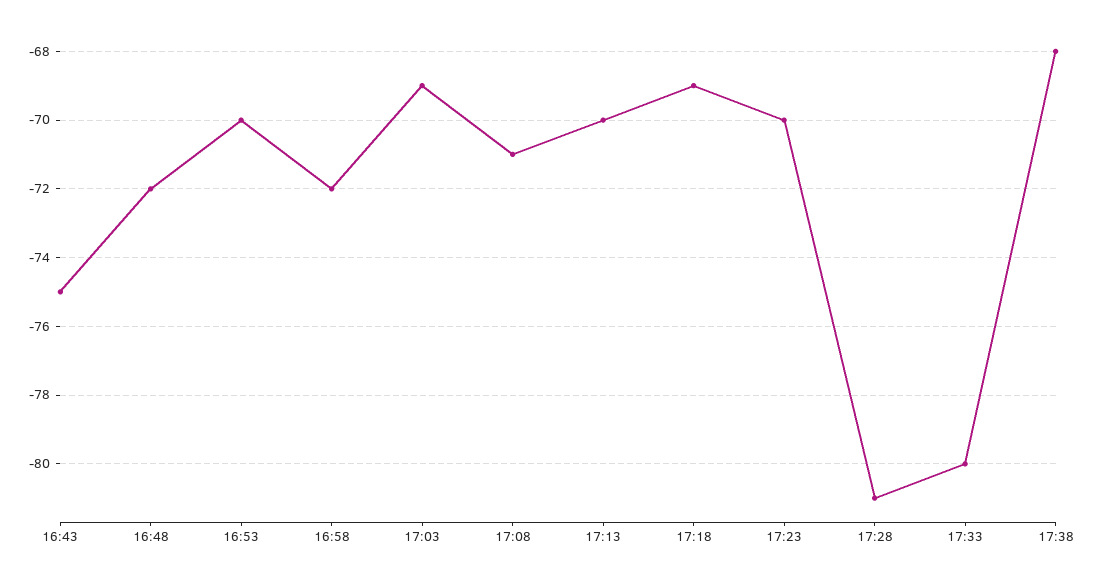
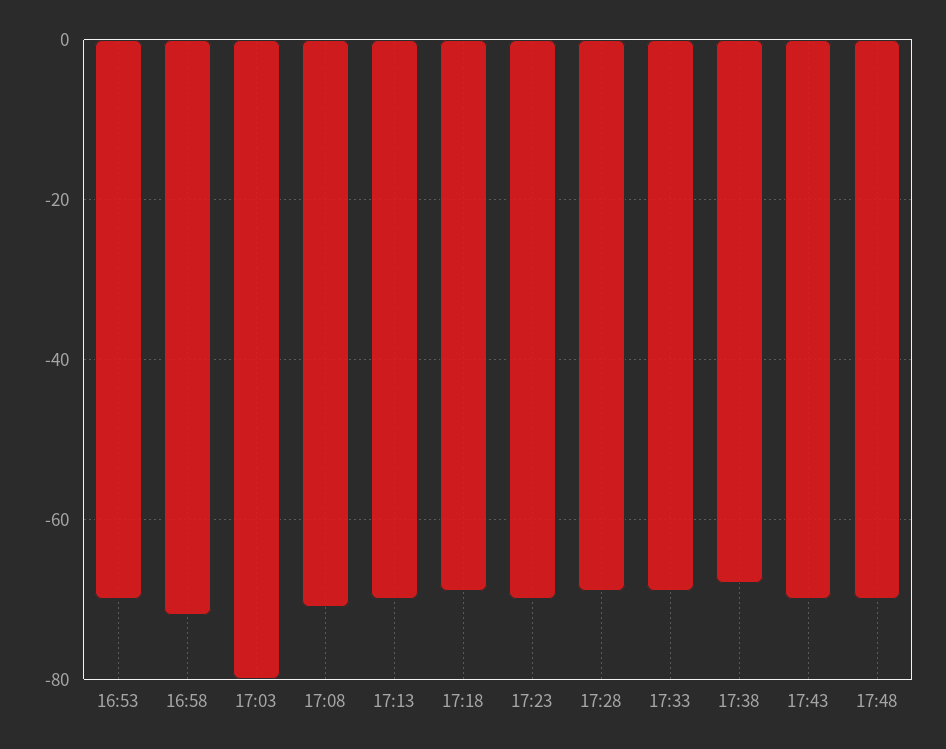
16:43: -75 -> none
16:48: -72 -> none
17:03: -69 -> -80
17:28: -81 -> -70
17:33: -80 -> -70
17:43: none -> -70
17:48: none -> -70

